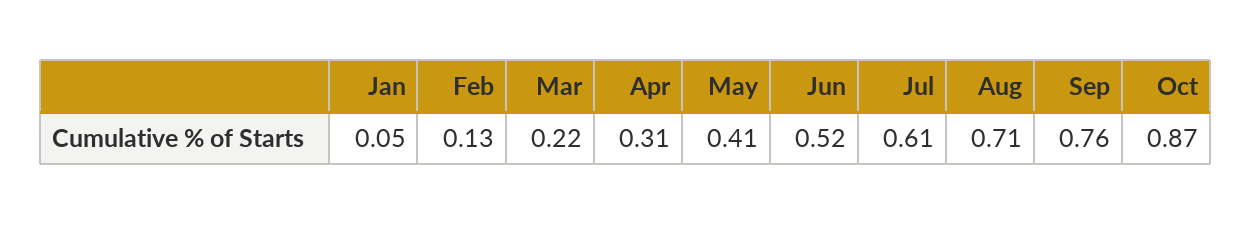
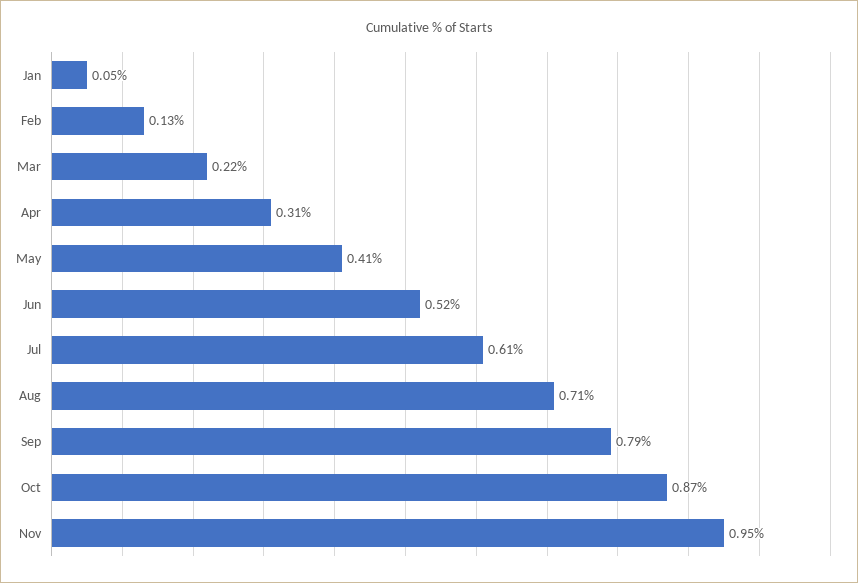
Sep: 0.76 -> 0.79
Nov: none -> 0.95

